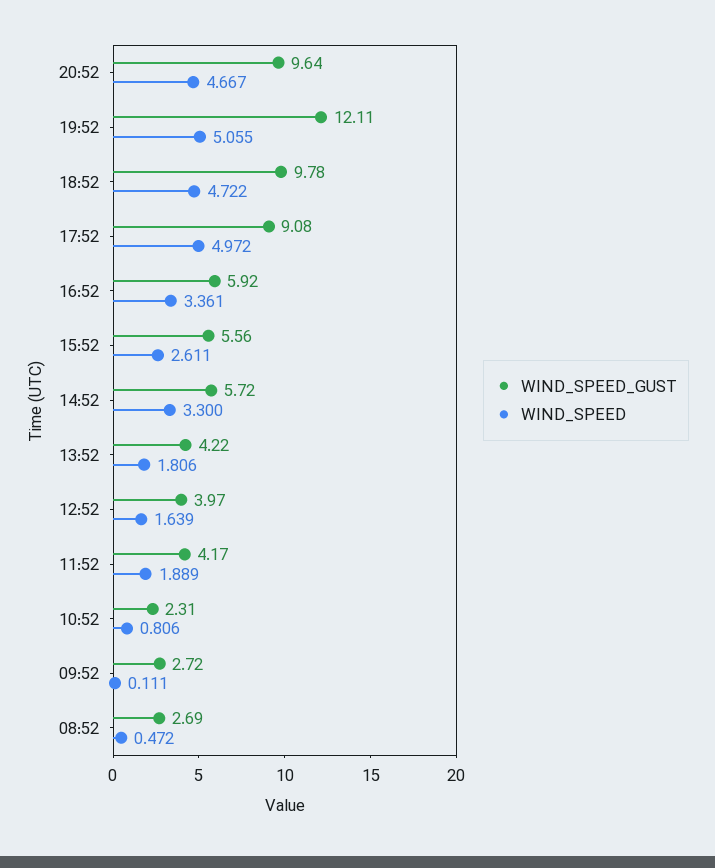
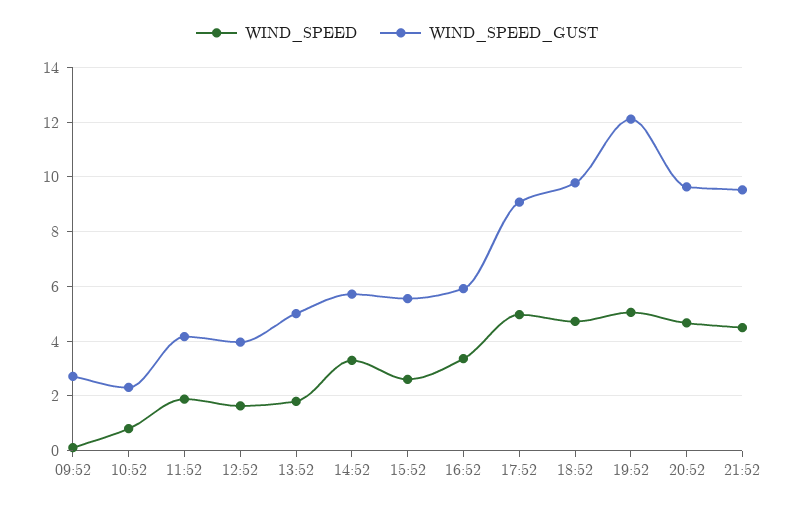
WIND_SPEED_GUST, 13:52: 4.22 -> 5
WIND_SPEED_GUST, 08:52: 2.69 -> none
WIND_SPEED, 08:52: 0.472 -> none
WIND_SPEED, 21:52: none -> 4.5
WIND_SPEED_GUST, 21:52: none -> 9.5

